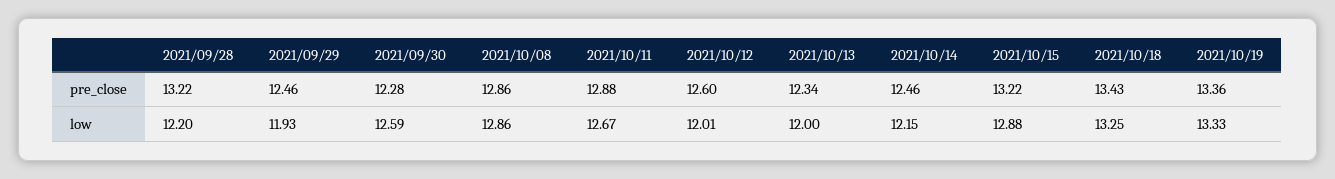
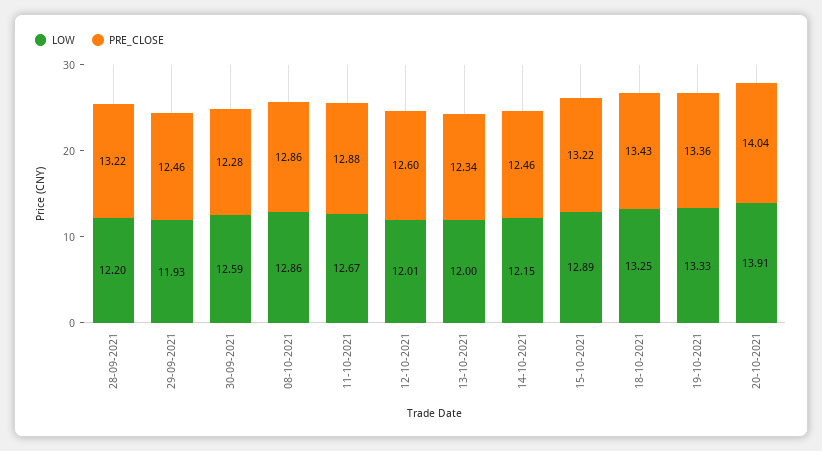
low, 2021/10/15: 12.88 -> 12.89
low, 20-10-2021: none -> 13.91
pre_close, 20-10-2021: none -> 14.04

